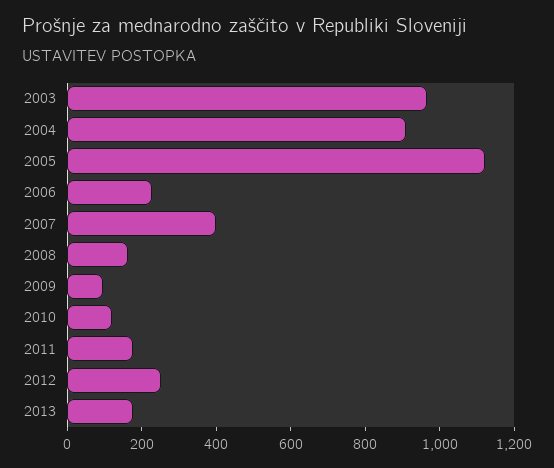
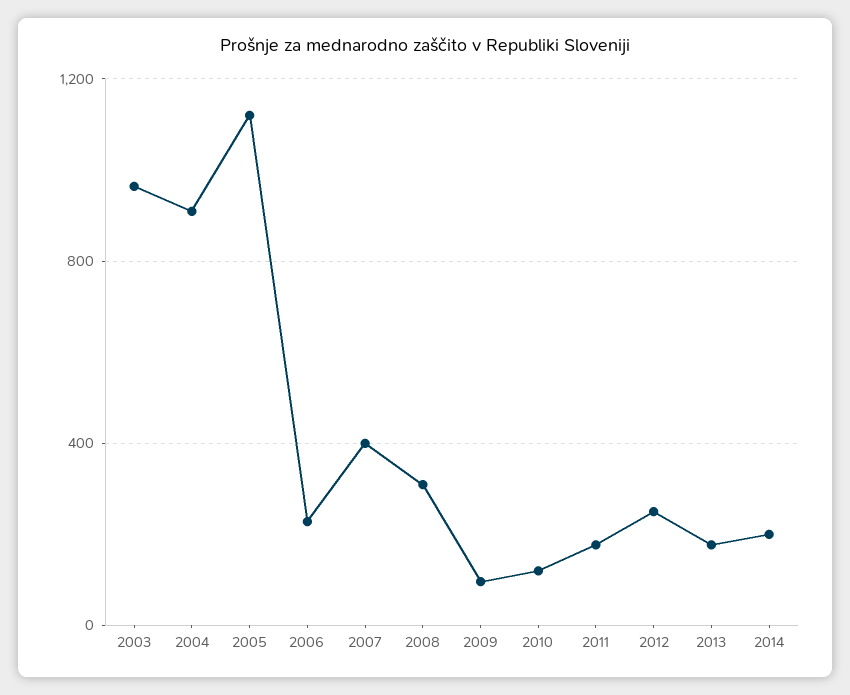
2008: 150 -> 300
2014: none -> 200

